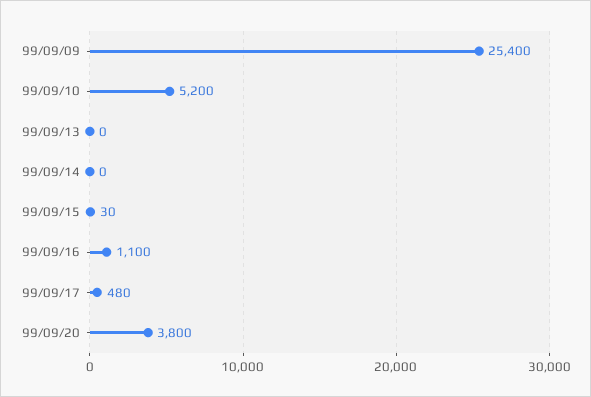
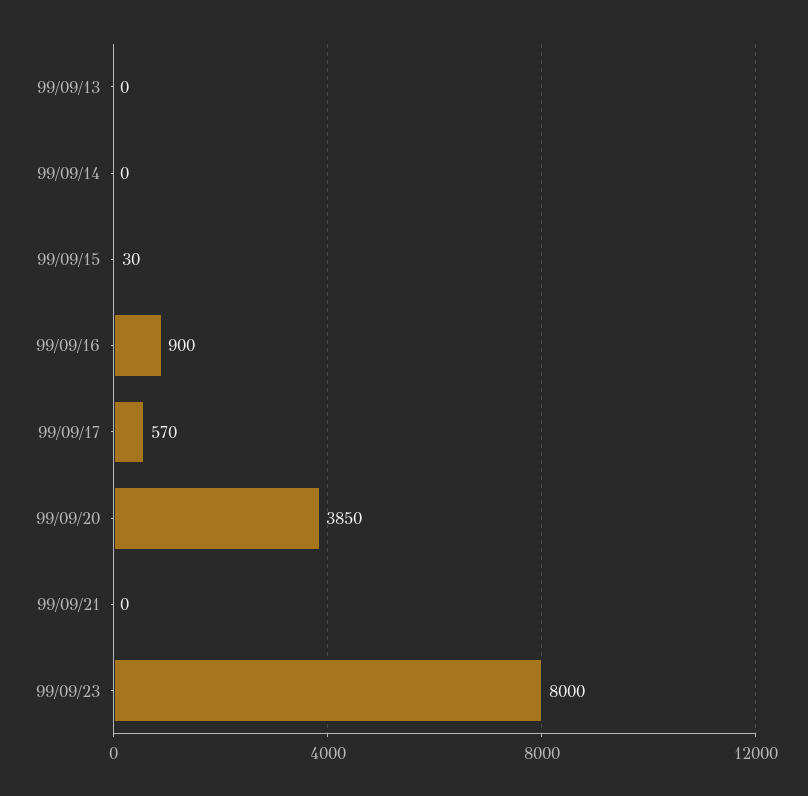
99/09/09: 25400 -> none
99/09/10: 5200 -> none
99/09/16: 1100 -> 900
99/09/17: 480 -> 570
99/09/20: 3800 -> 3850
99/09/21: none -> 0
99/09/23: none -> 8000

